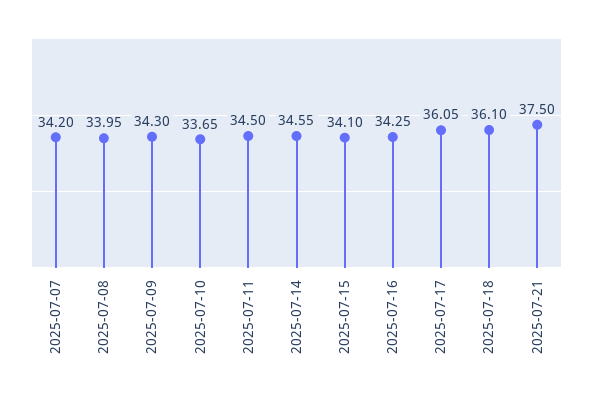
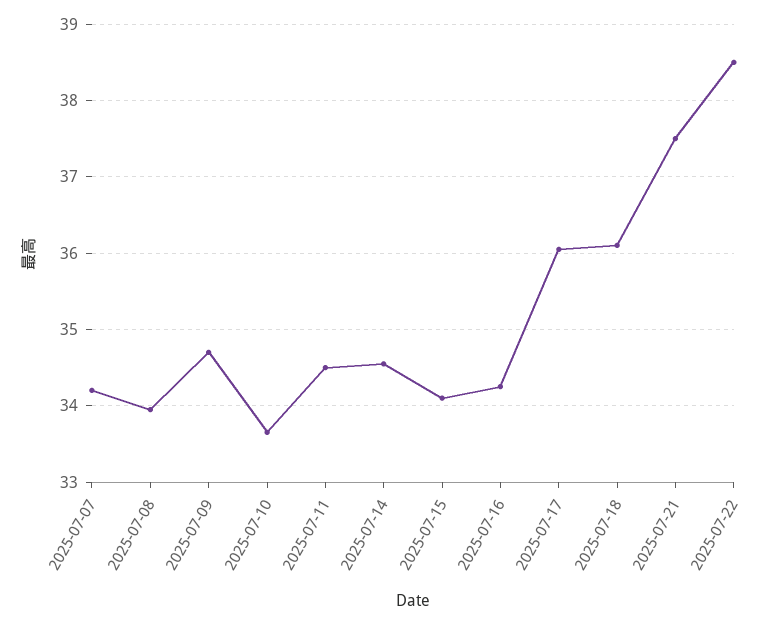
2025-07-09: 34.3 -> 34.7
2025-07-22: none -> 38.5

